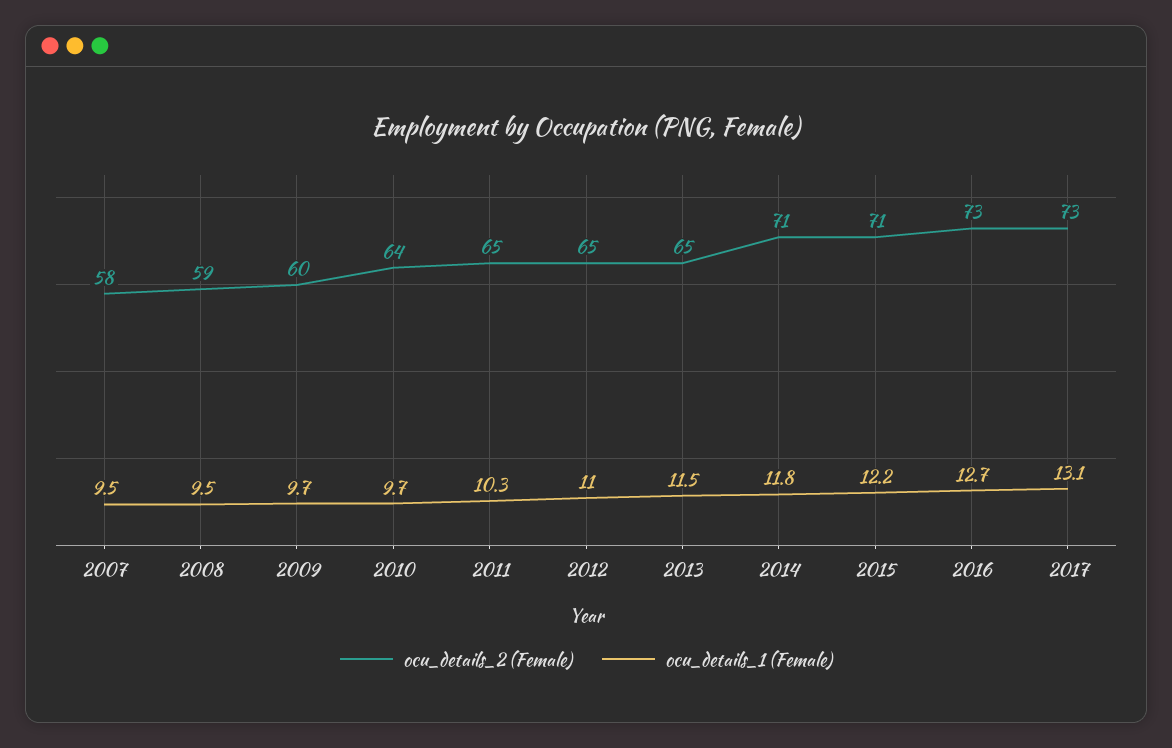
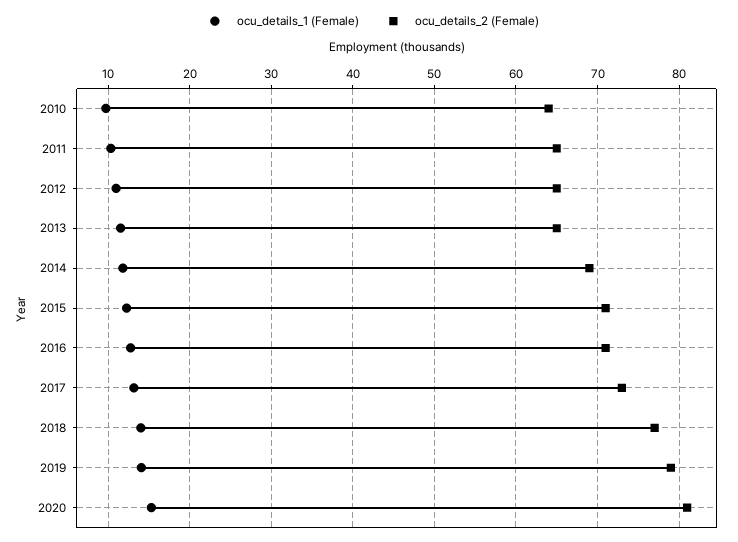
ocu_details_2 (Female), 2007: 58 -> none
ocu_details_1 (Female), 2007: 9.5 -> none
ocu_details_2 (Female), 2008: 59 -> none
ocu_details_1 (Female), 2008: 9.5 -> none
ocu_details_2 (Female), 2009: 60 -> none
ocu_details_1 (Female), 2009: 9.7 -> none
ocu_details_2 (Female), 2014: 71 -> 69
ocu_details_2 (Female), 2016: 73 -> 71
ocu_details_1 (Female), 2018: none -> 14
ocu_details_2 (Female), 2018: none -> 77
ocu_details_1 (Female), 2019: none -> 14
ocu_details_2 (Female), 2019: none -> 79
ocu_details_1 (Female), 2020: none -> 15
ocu_details_2 (Female), 2020: none -> 81

